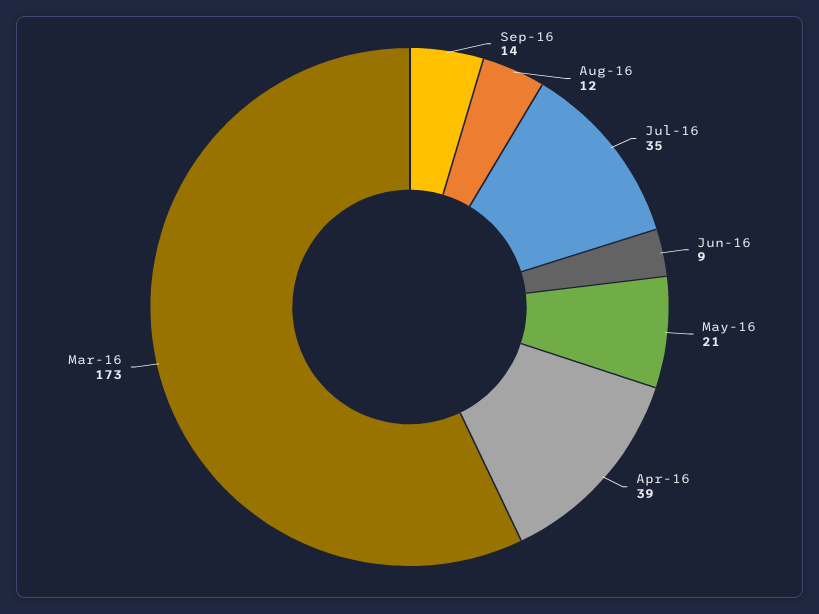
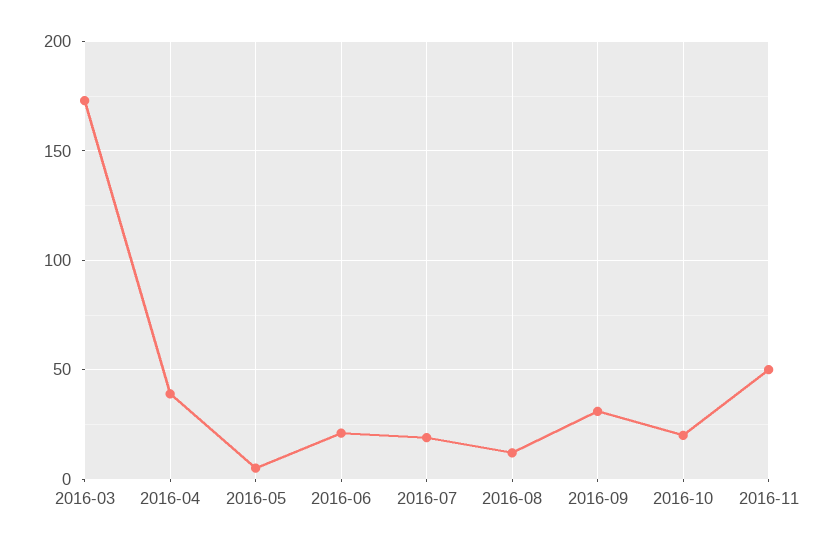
Sep-16: 14 -> 30
Jul-16: 35 -> 20
Jun-16: 9 -> 20
May-16: 21 -> 5
2016-10: none -> 20
2016-11: none -> 50

